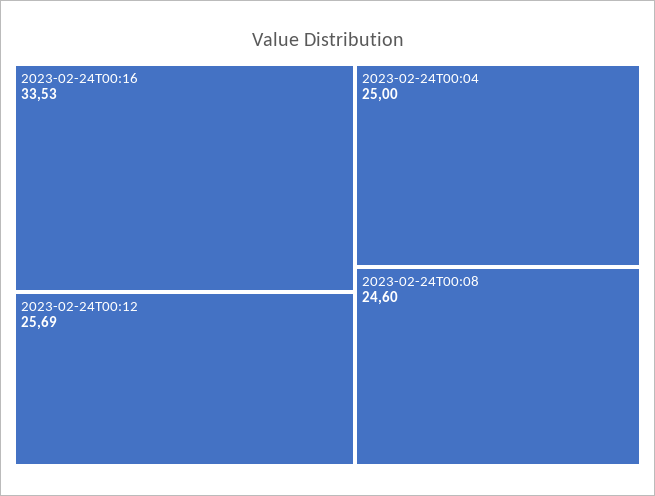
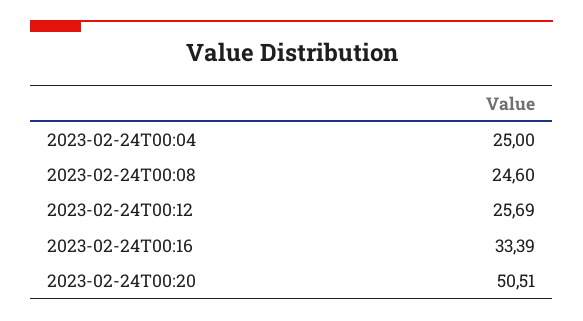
2023-02-24T00:16: 33.53 -> 33.39
2023-02-24T00:20: none -> 50.51

